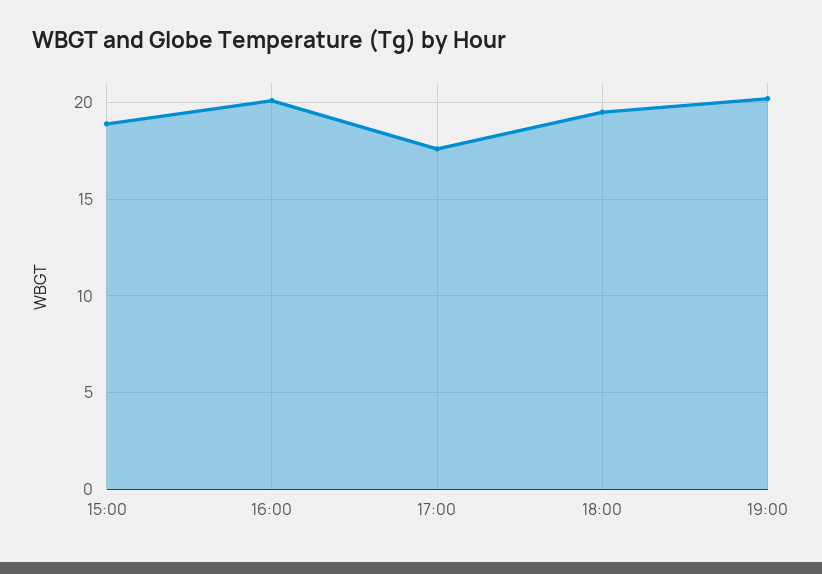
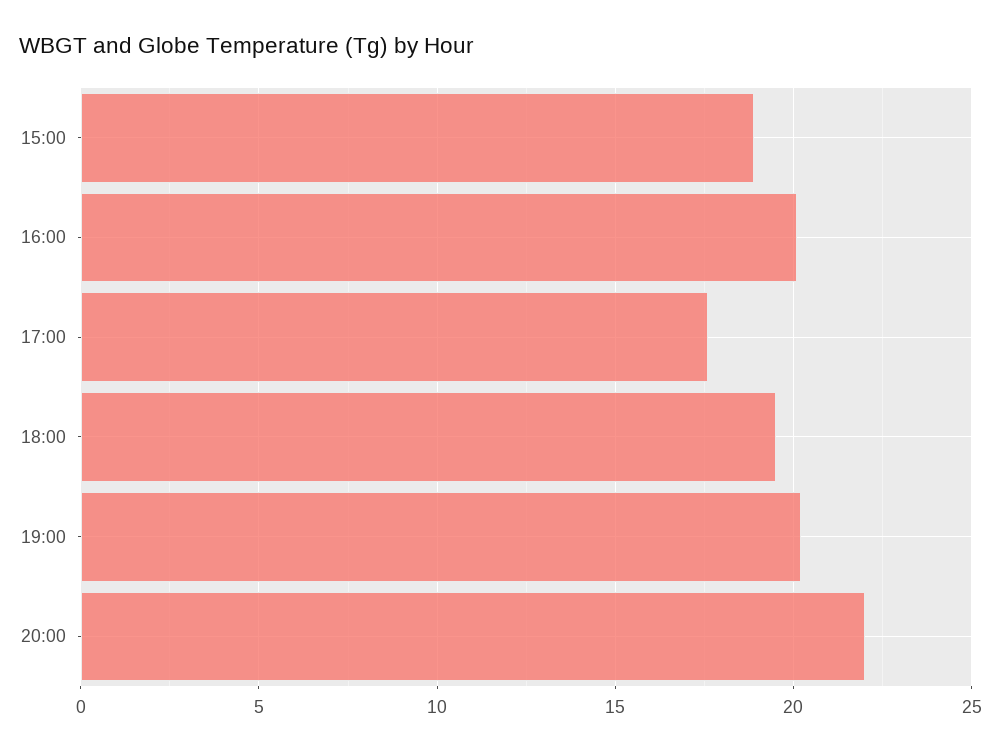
20:00: none -> 22

